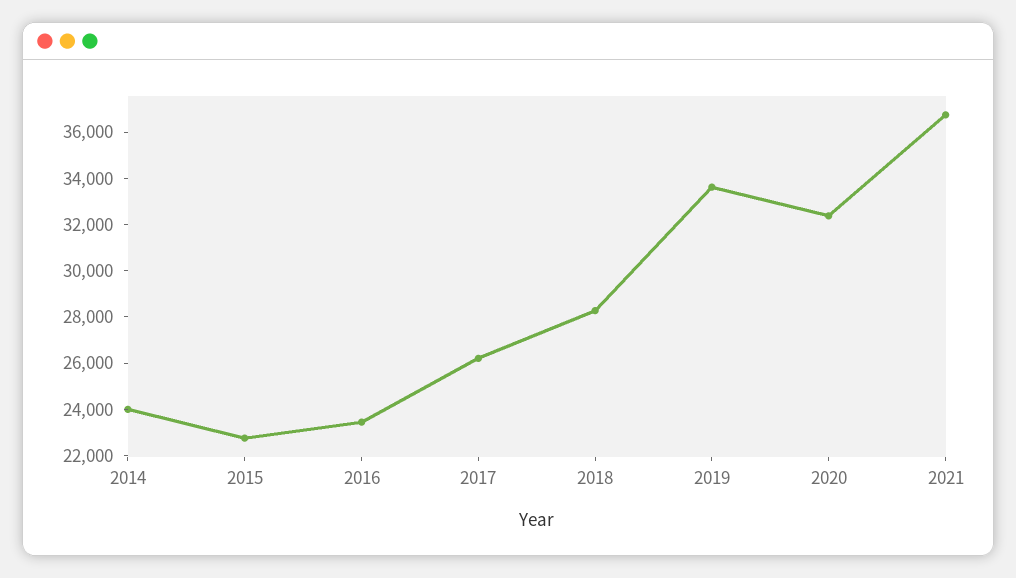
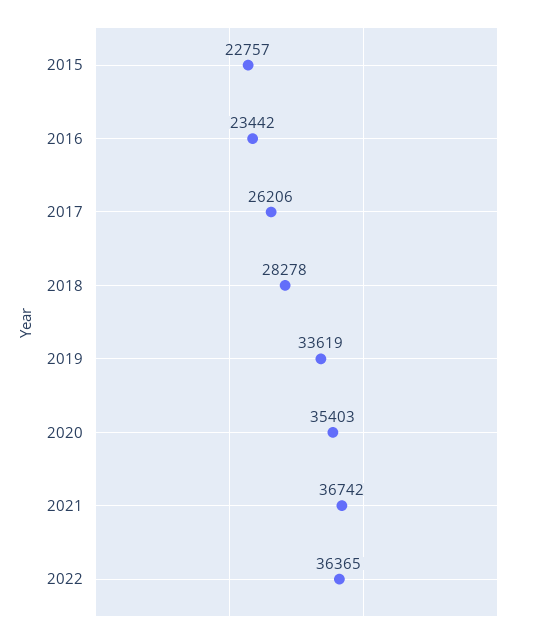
2014: 24000 -> none
2020: 32500 -> 35403
2022: none -> 36365

